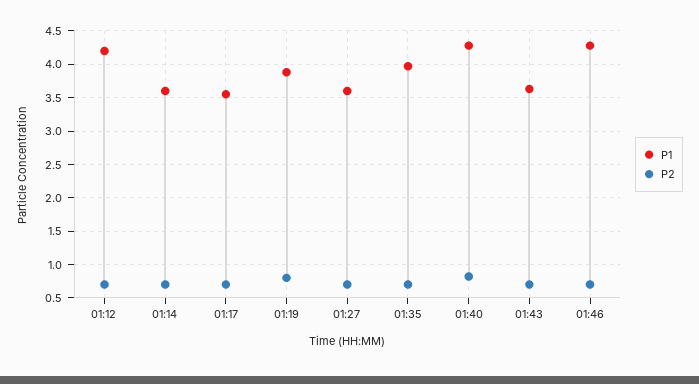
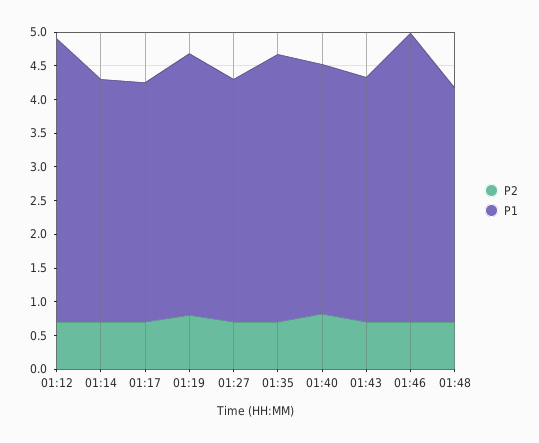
P1, 01:40: 4.3 -> 3.75
P2, 01:48: none -> 0.75
P1, 01:48: none -> 3.5

